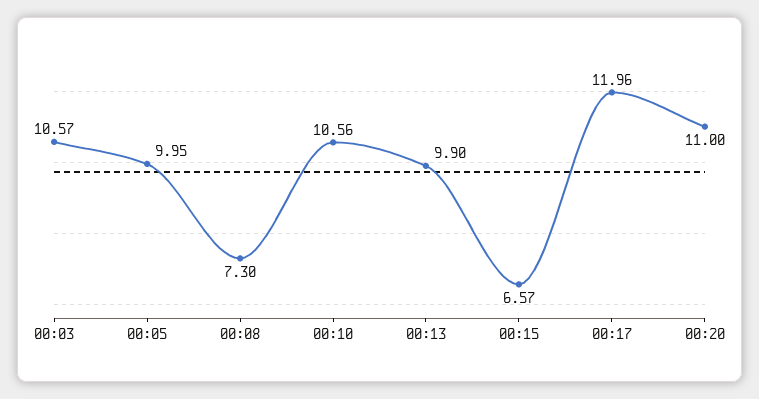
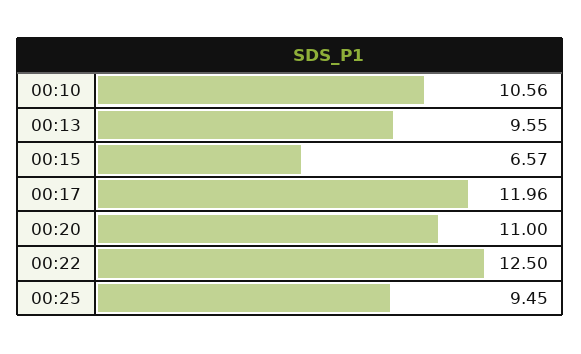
00:03: 10.57 -> none
00:05: 9.95 -> none
00:08: 7.3 -> none
00:13: 9.9 -> 9.55
00:22: none -> 12.5
00:25: none -> 9.45

